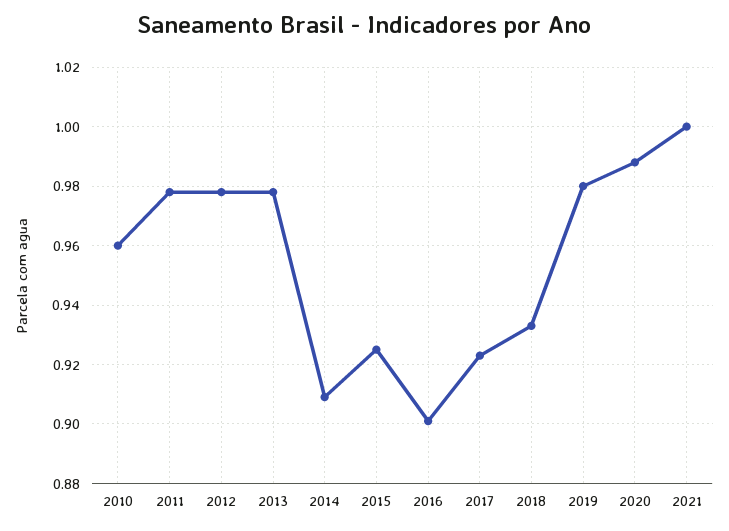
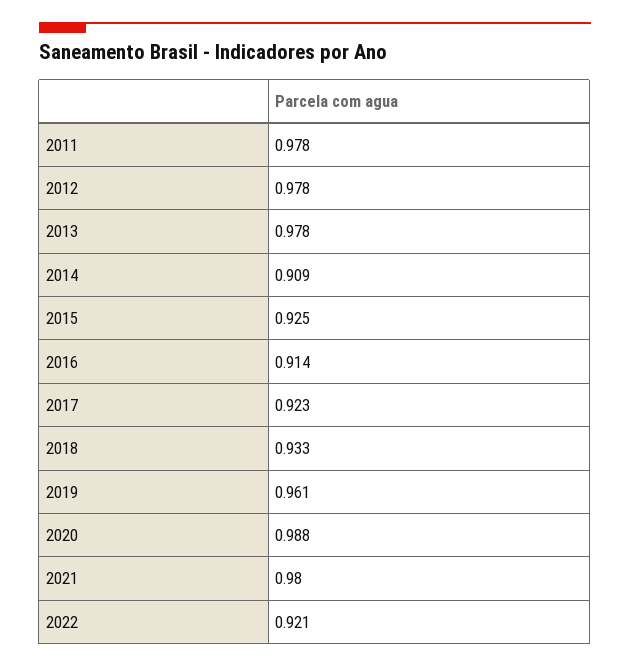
2010: 0.96 -> none
2016: 0.9 -> 0.914
2019: 0.98 -> 0.961
2021: 1 -> 0.98
2022: none -> 0.921

